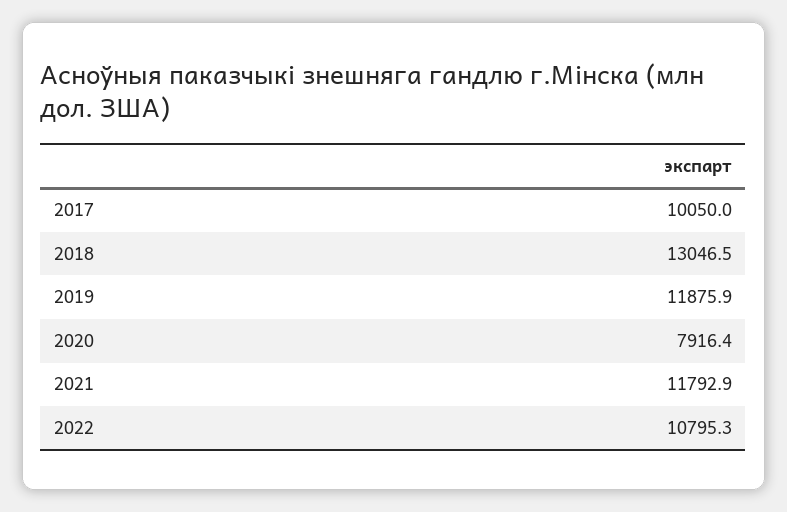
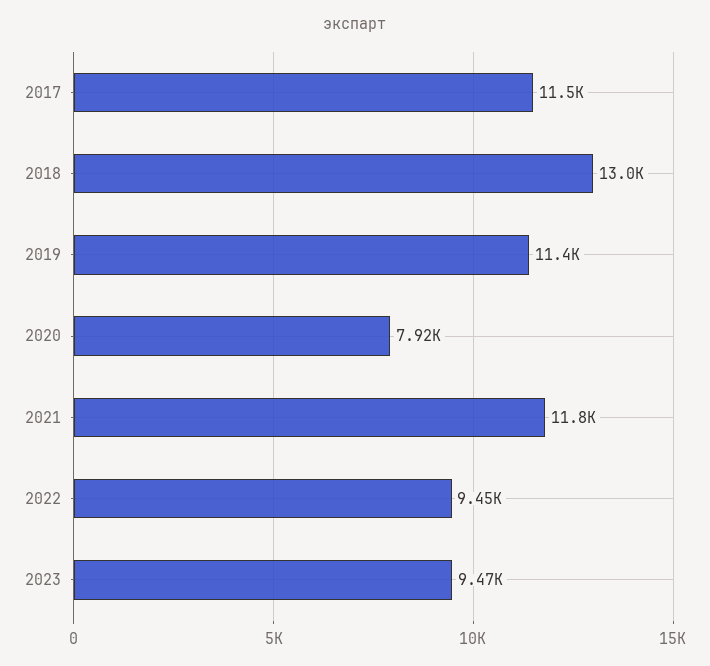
2017: 10050 -> 11500
2019: 11875.9 -> 11400
2022: 10795.3 -> 9450
2023: none -> 9470

